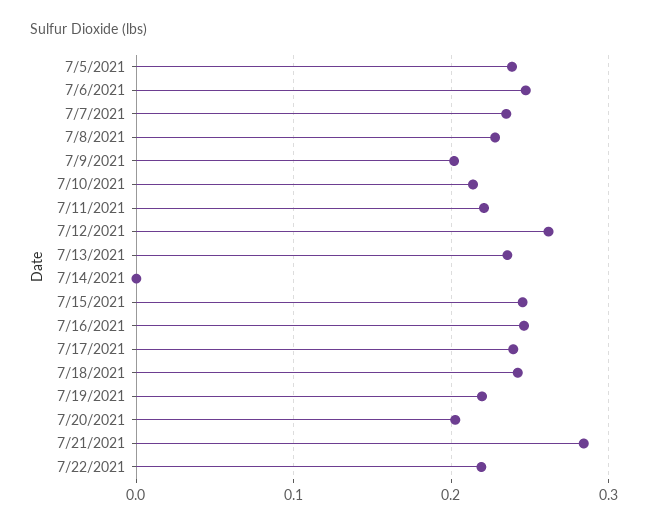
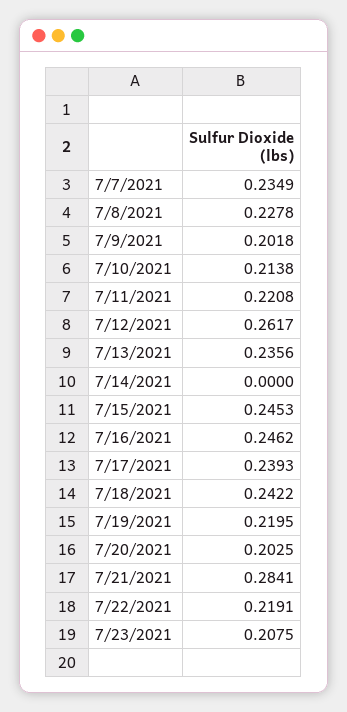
7/5/2021: 0.24 -> none
7/6/2021: 0.25 -> none
7/23/2021: none -> 0.2075

